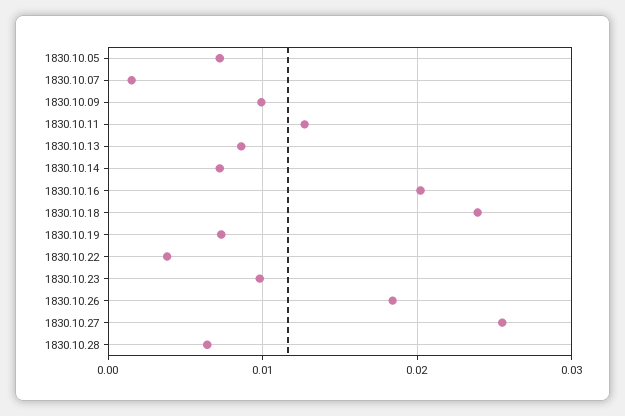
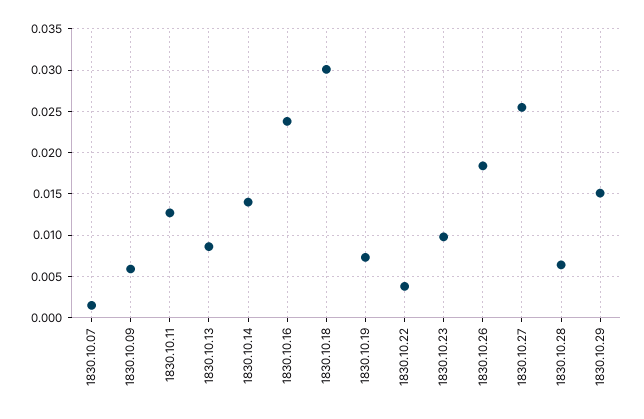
1830.10.05: 0.007 -> none
1830.10.09: 0.01 -> 0.006
1830.10.14: 0.007 -> 0.014
1830.10.16: 0.02 -> 0.024
1830.10.18: 0.024 -> 0.03
1830.10.29: none -> 0.015

